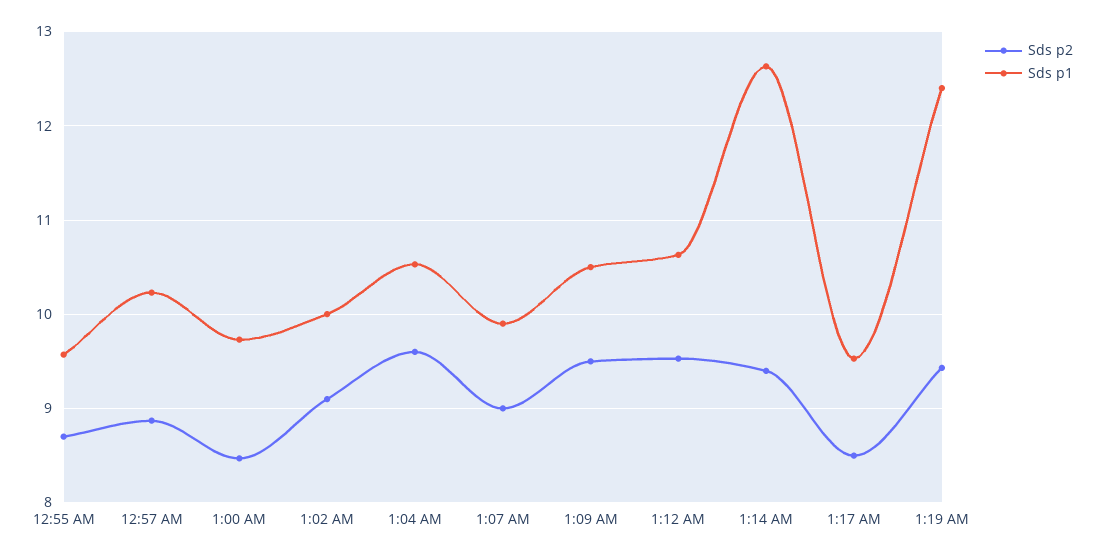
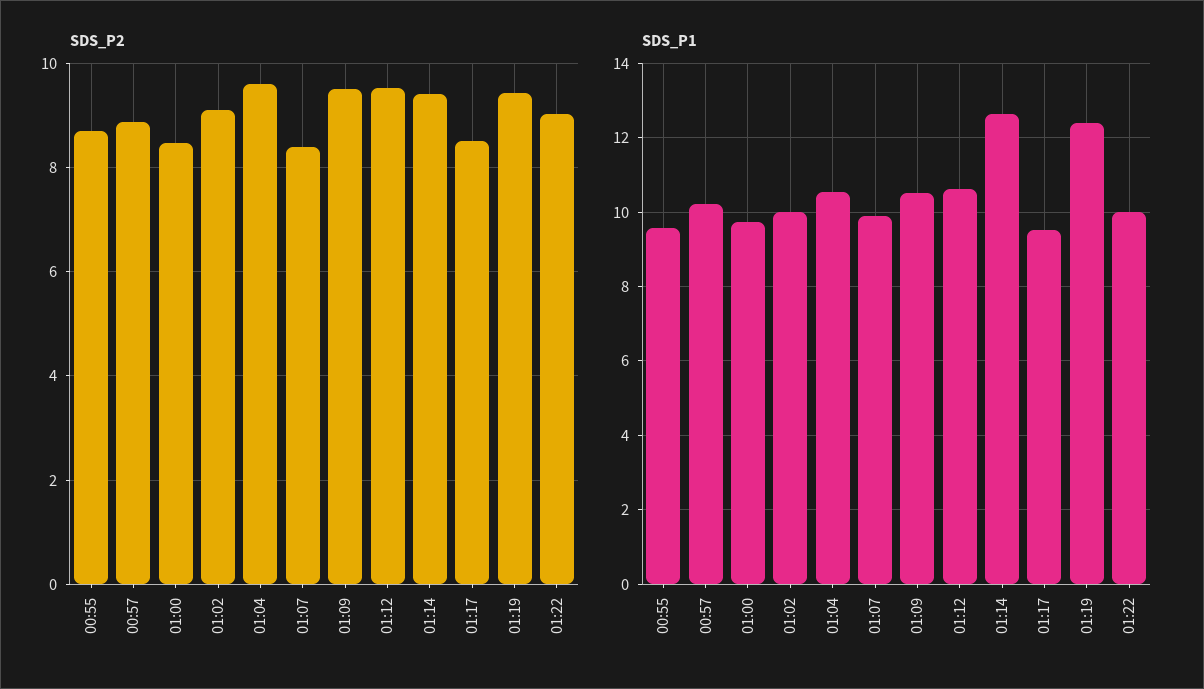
Sds p2, 1:07 AM: 9 -> 8.4
Sds p2, 01:22: none -> 9
Sds p1, 01:22: none -> 10

